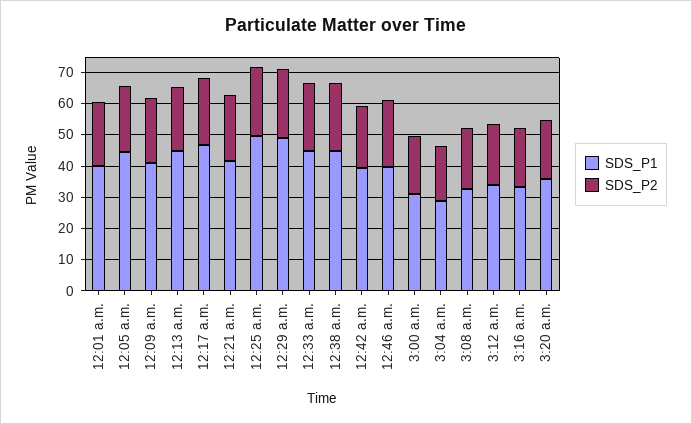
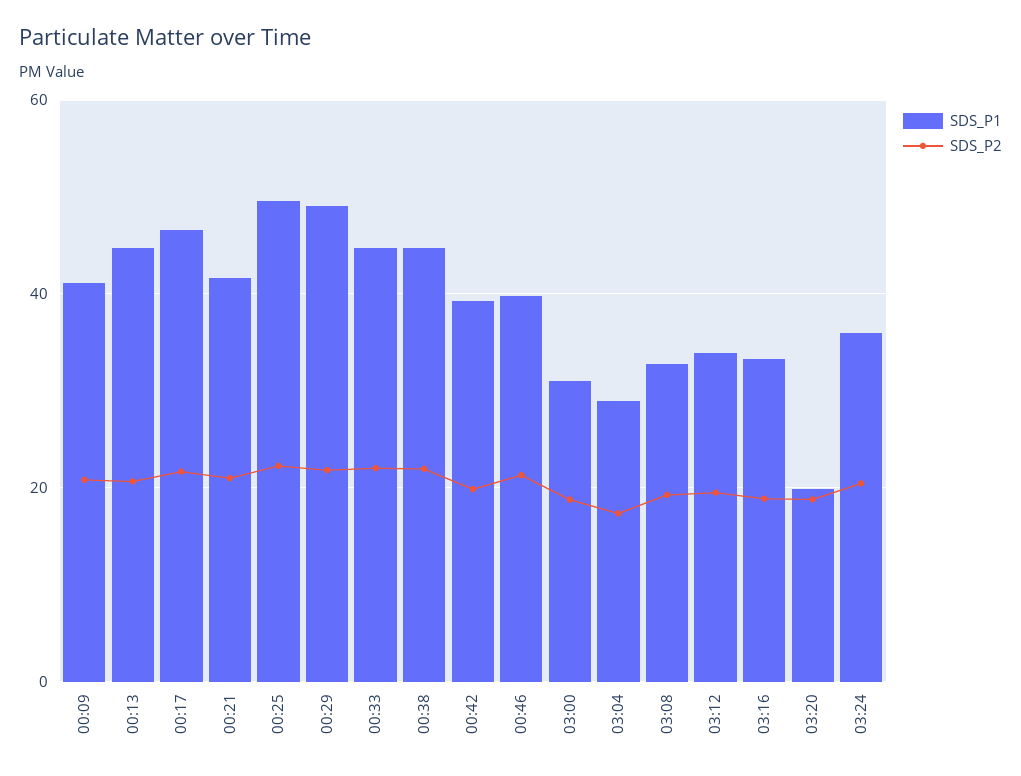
SDS_P1, 12:01 a.m.: 40 -> none
SDS_P2, 12:01 a.m.: 20 -> none
SDS_P1, 12:05 a.m.: 45 -> none
SDS_P2, 12:05 a.m.: 20 -> none
SDS_P1, 3:20 a.m.: 35 -> 20
SDS_P1, 03:24: none -> 36
SDS_P2, 03:24: none -> 20

